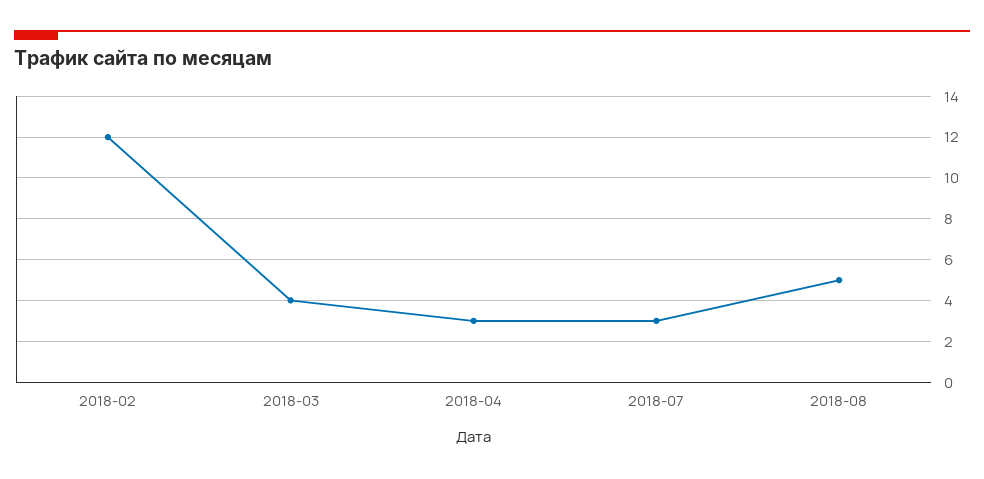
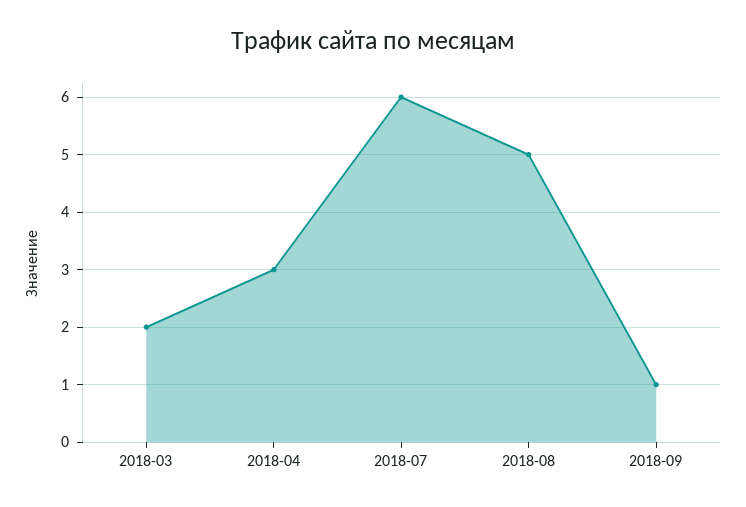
2018-02: 12 -> none
2018-03: 4 -> 2
2018-07: 3 -> 6
2018-09: none -> 1

